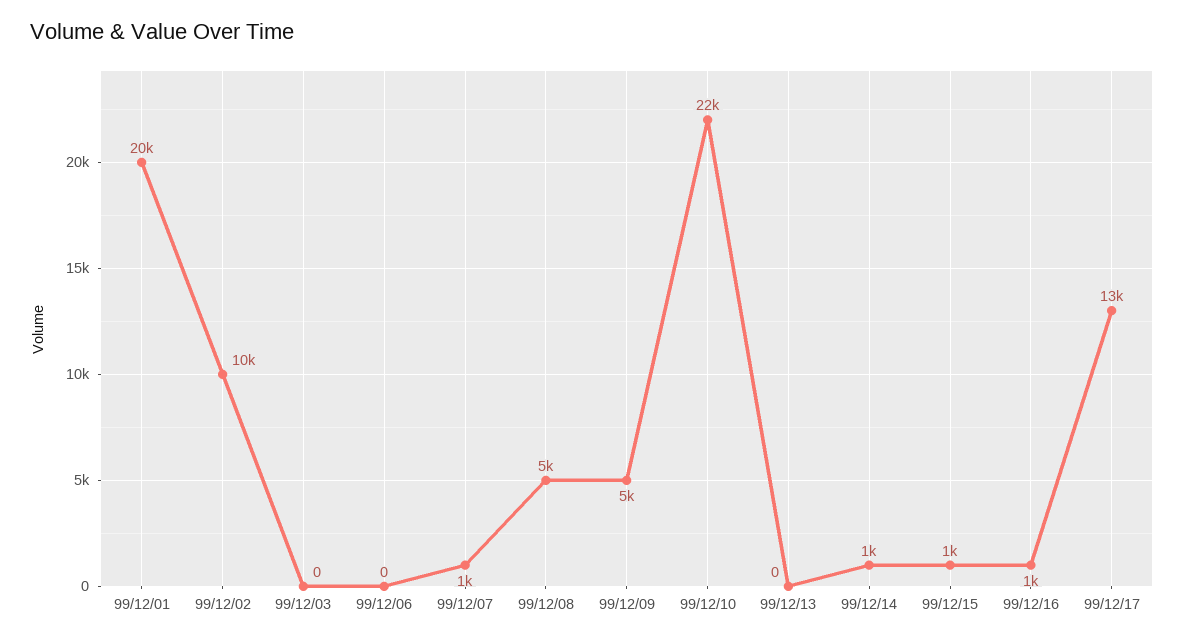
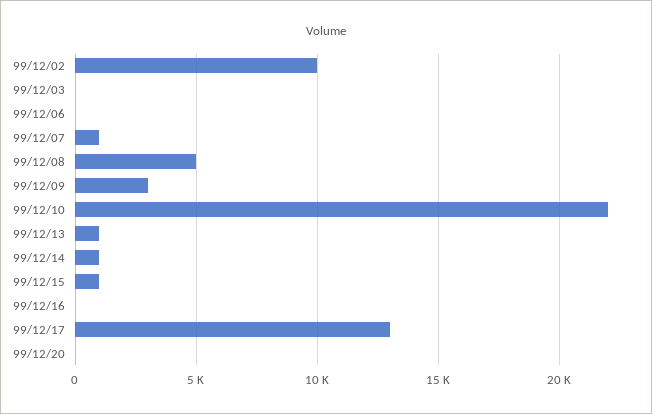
99/12/01: 20000 -> none
99/12/09: 5000 -> 3000
99/12/13: 0 -> 1000
99/12/16: 1000 -> 0
99/12/20: none -> 0

